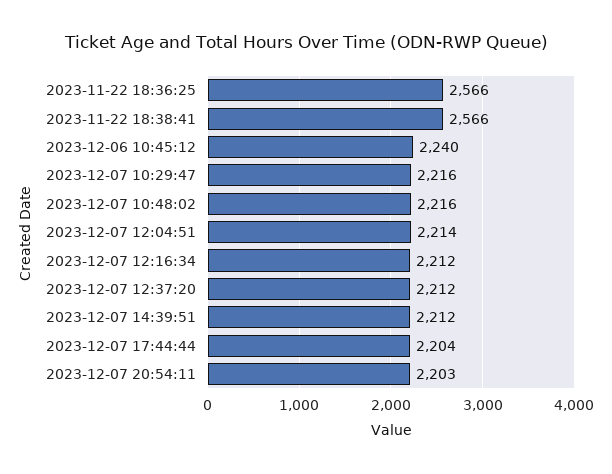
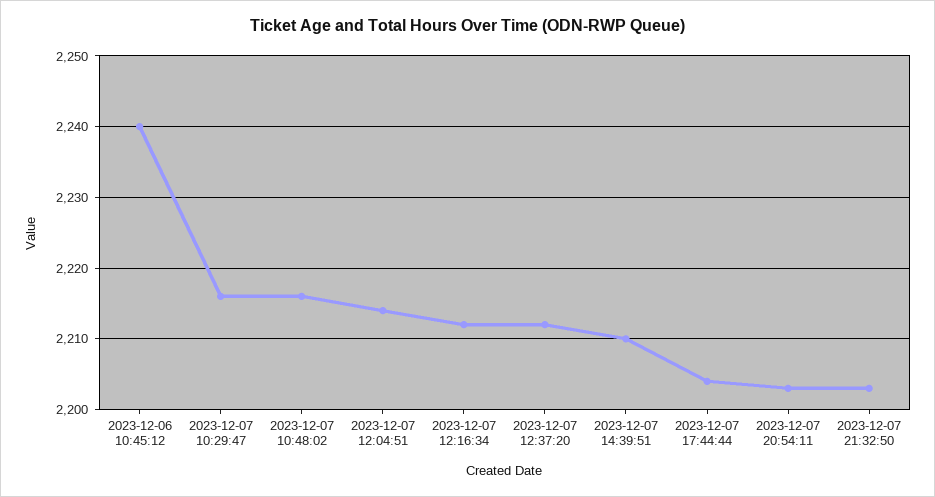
2023-11-22 18:36:25: 2566 -> none
2023-11-22 18:38:41: 2566 -> none
2023-12-07 14:39:51: 2212 -> 2210
2023-12-07 21:32:50: none -> 2203

